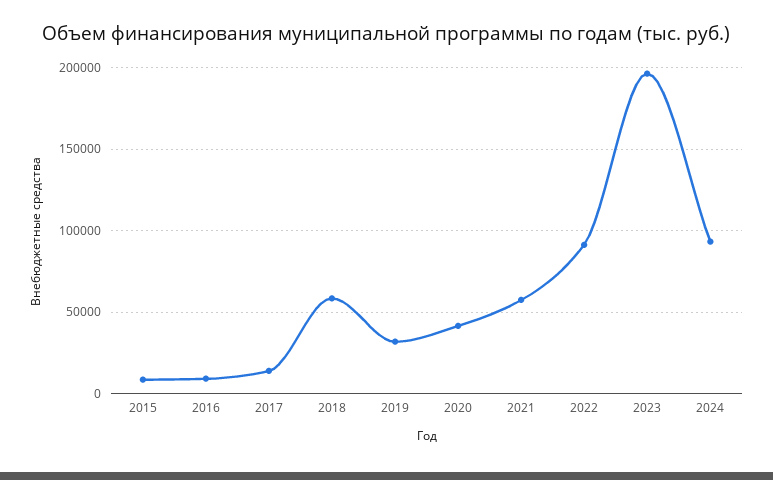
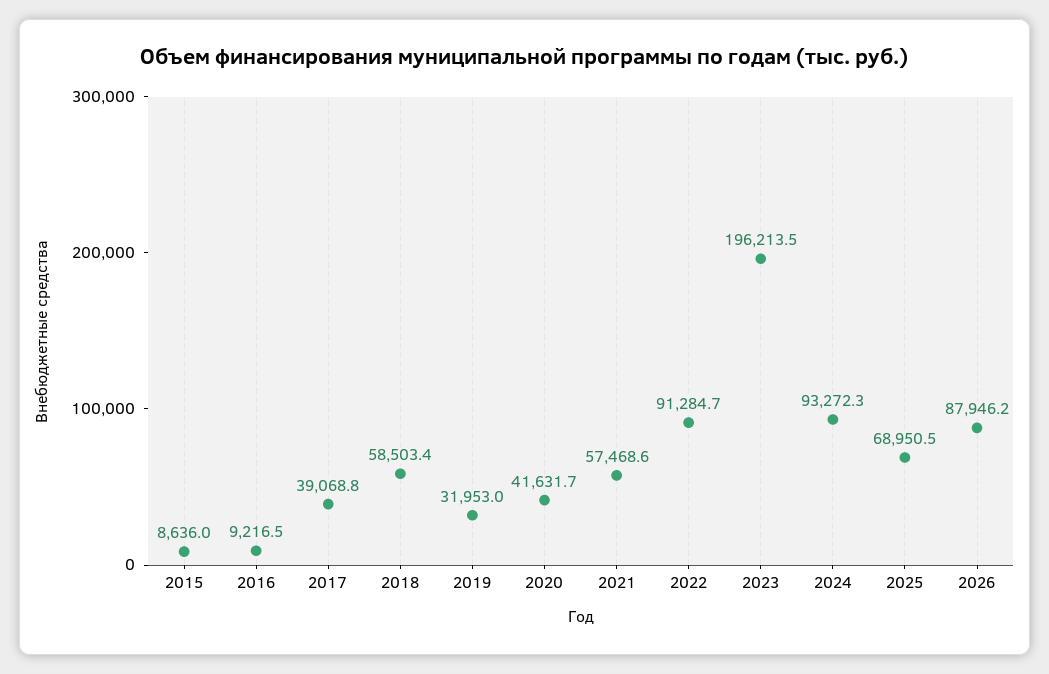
2017: 15000 -> 39068.8
2025: none -> 68950.5
2026: none -> 87946.2

